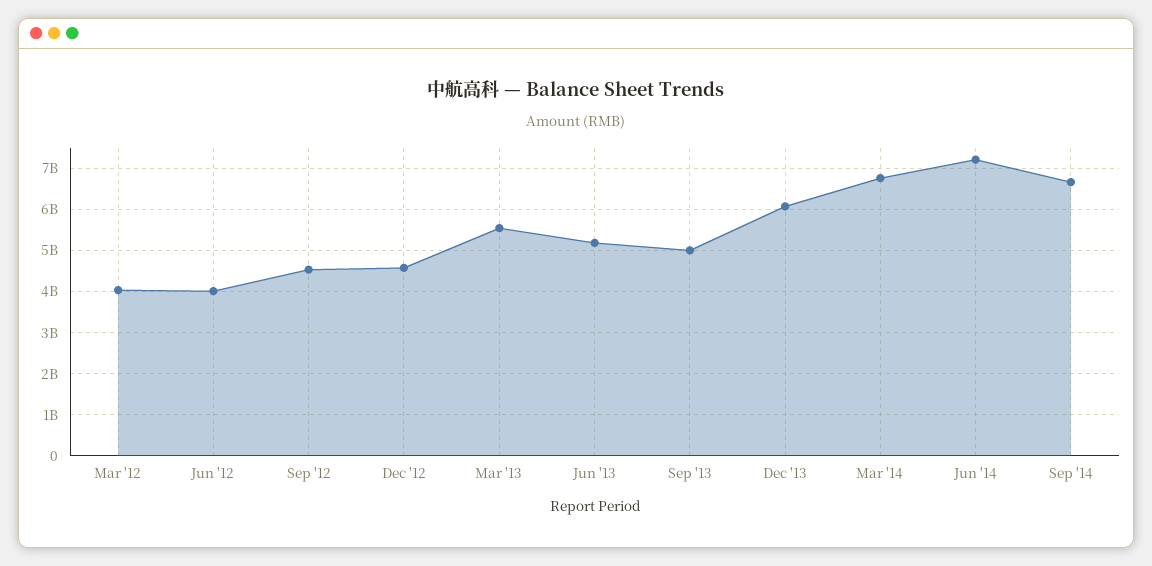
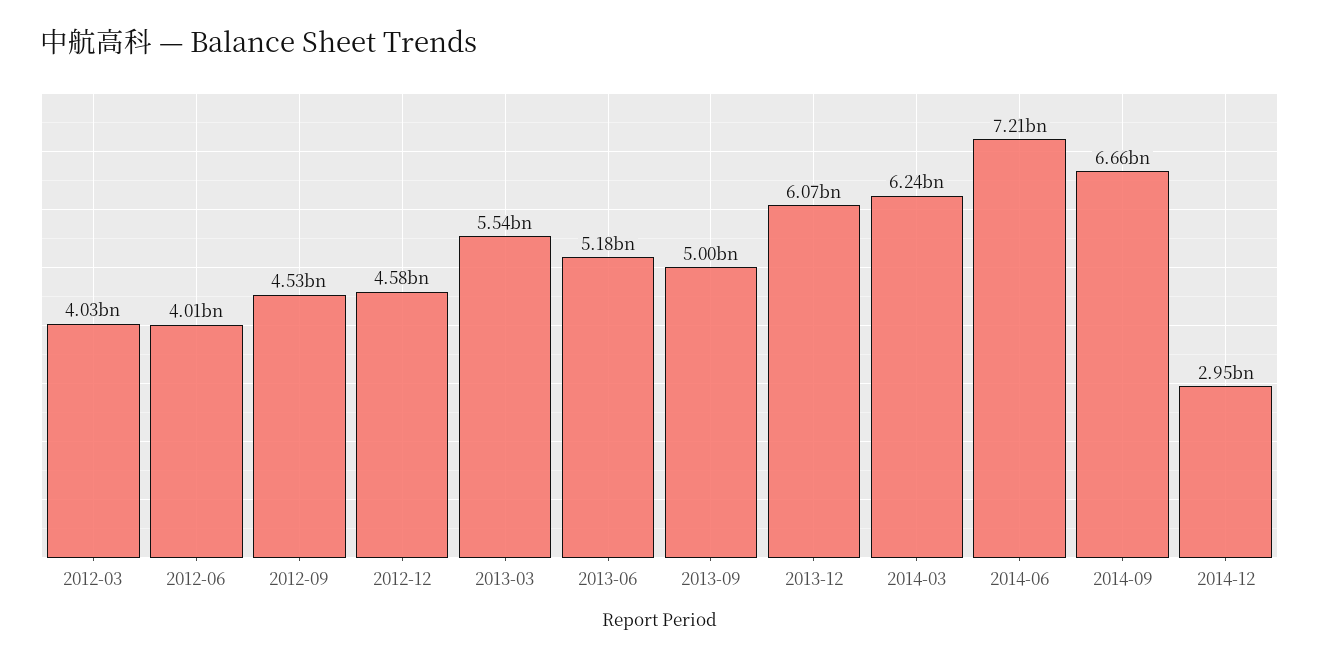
Mar '14: 6800000000 -> 6240000000
2014-12: none -> 2950000000

